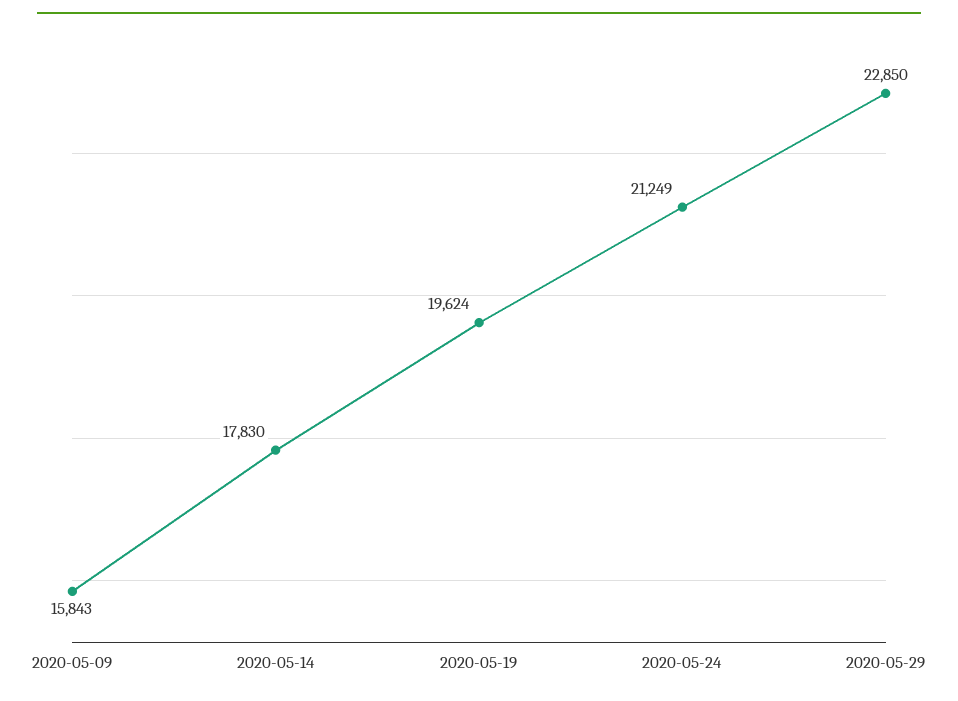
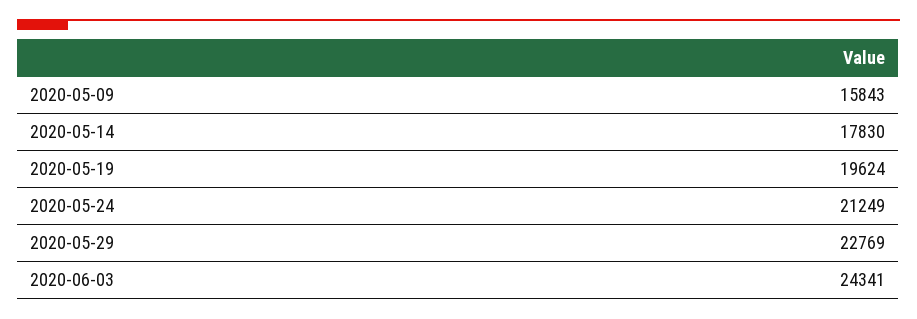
2020-05-29: 22850 -> 22769
2020-06-03: none -> 24341

